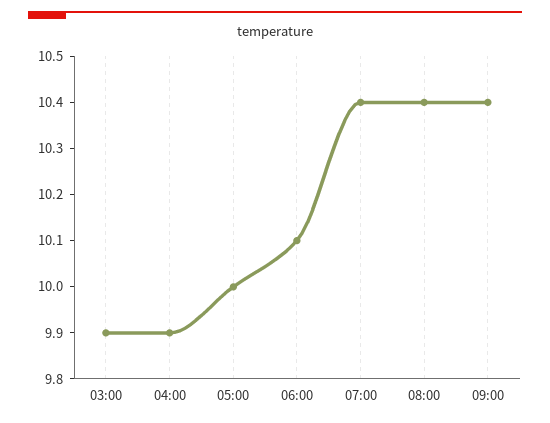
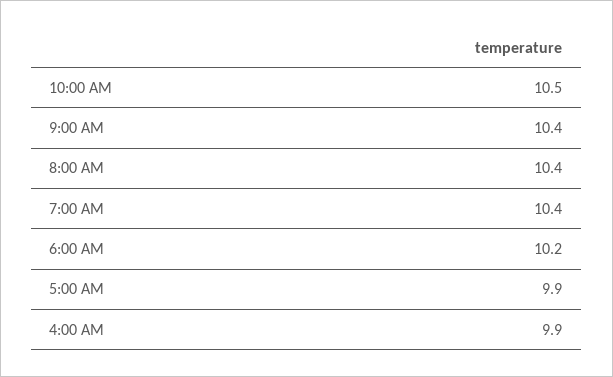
03:00: 9.9 -> none
05:00: 10 -> 9.9
06:00: 10.1 -> 10.2
10:00 AM: none -> 10.5

